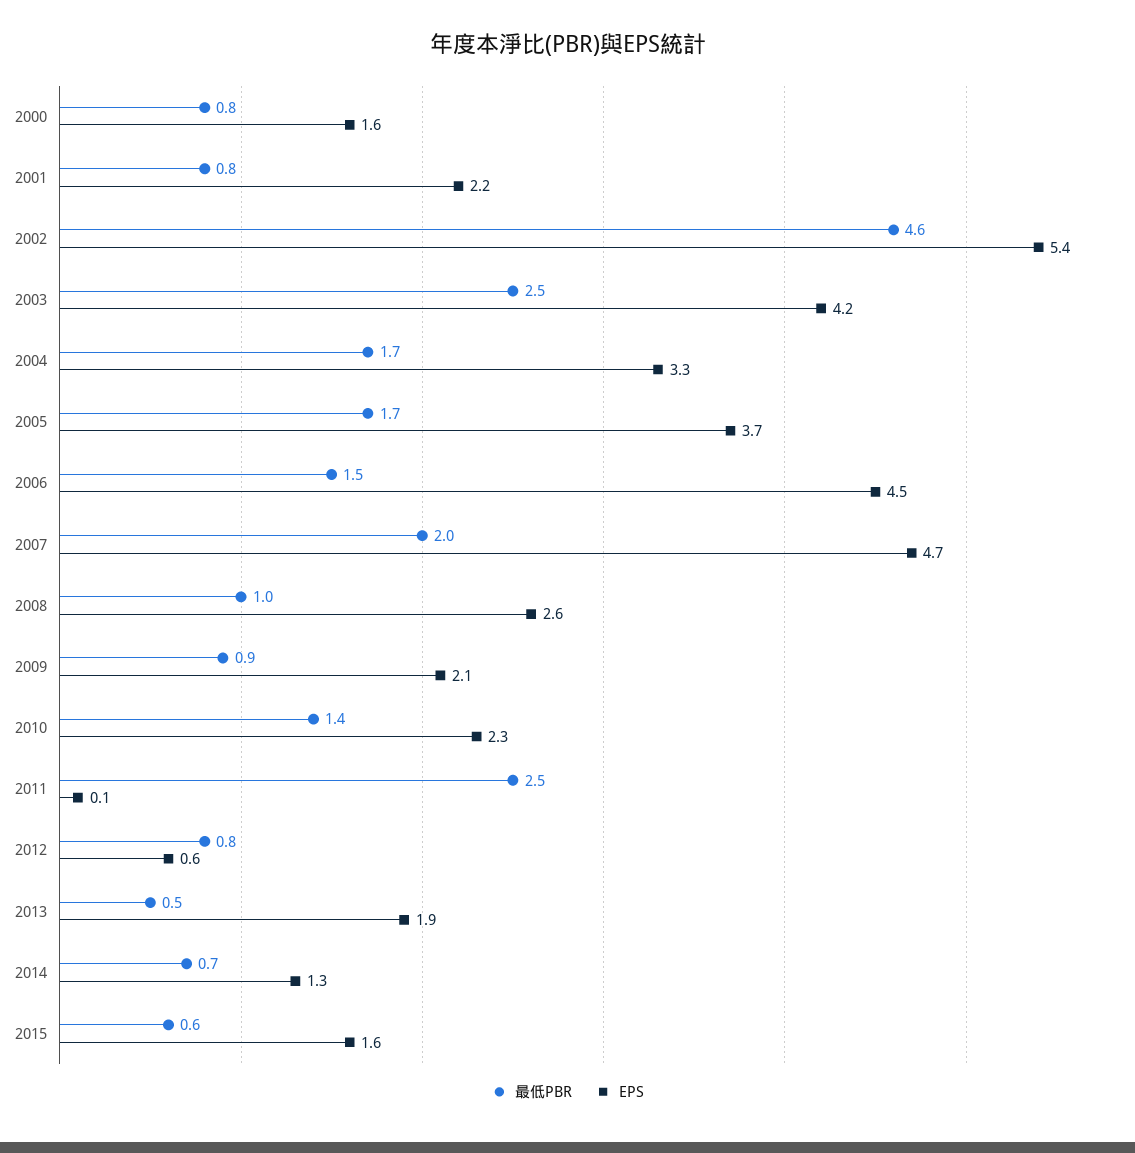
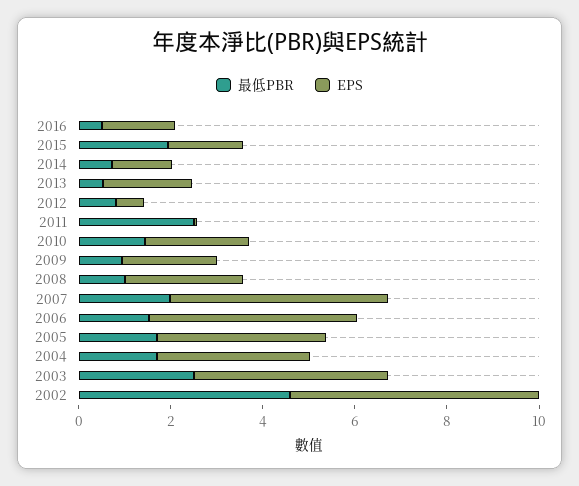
最低PBR, 2000: 0.8 -> none
EPS, 2000: 1.6 -> none
最低PBR, 2001: 0.8 -> none
EPS, 2001: 2.2 -> none
最低PBR, 2015: 0.6 -> 2
最低PBR, 2016: none -> 0.5
EPS, 2016: none -> 1.5

